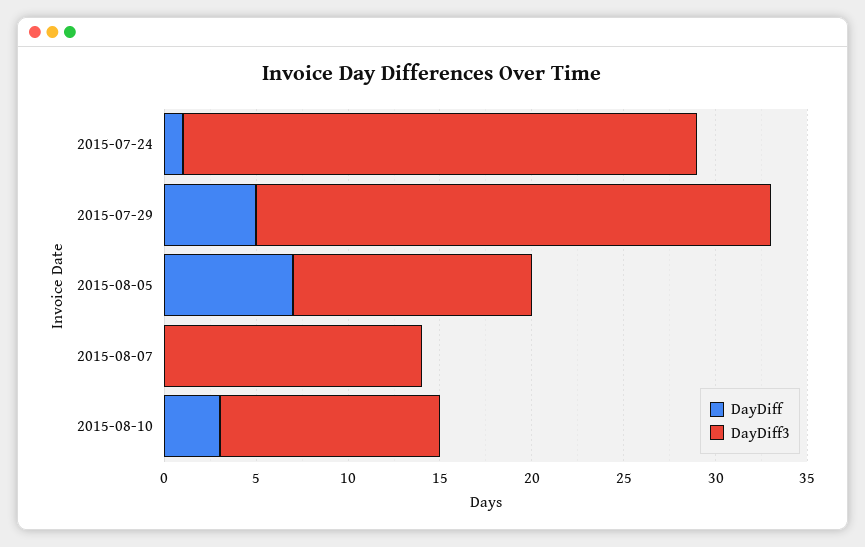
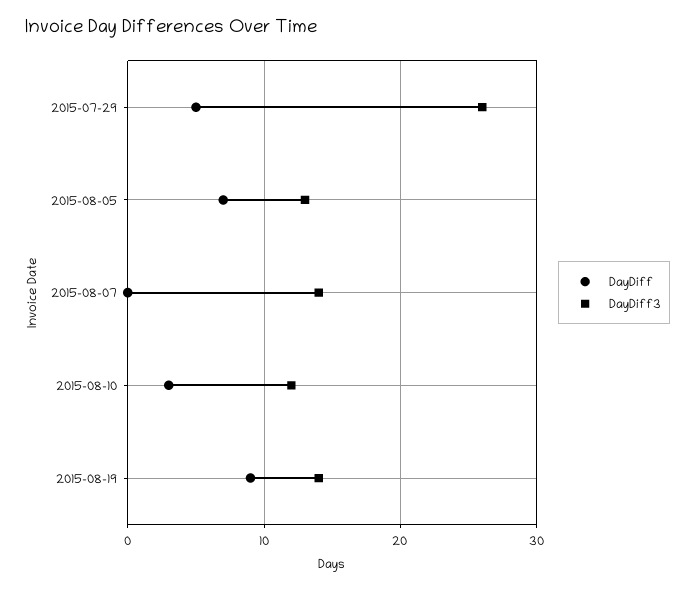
DayDiff, 2015-07-24: 1 -> none
DayDiff3, 2015-07-24: 28 -> none
DayDiff3, 2015-07-29: 28 -> 26
DayDiff, 2015-08-19: none -> 9
DayDiff3, 2015-08-19: none -> 14

